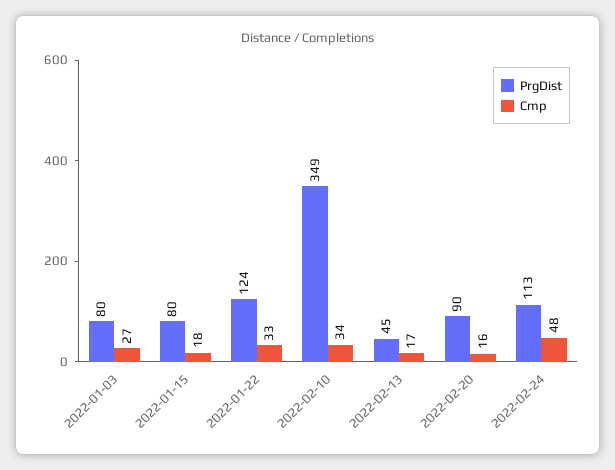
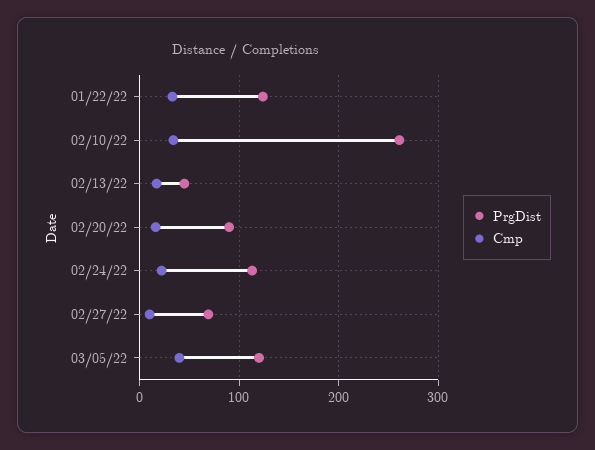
PrgDist, 2022-01-03: 80 -> none
Cmp, 2022-01-03: 27 -> none
PrgDist, 2022-01-15: 80 -> none
Cmp, 2022-01-15: 18 -> none
PrgDist, 2022-02-10: 349 -> 260
Cmp, 2022-02-24: 48 -> 20
PrgDist, 02/27/22: none -> 70
Cmp, 02/27/22: none -> 10
PrgDist, 03/05/22: none -> 120
Cmp, 03/05/22: none -> 40

